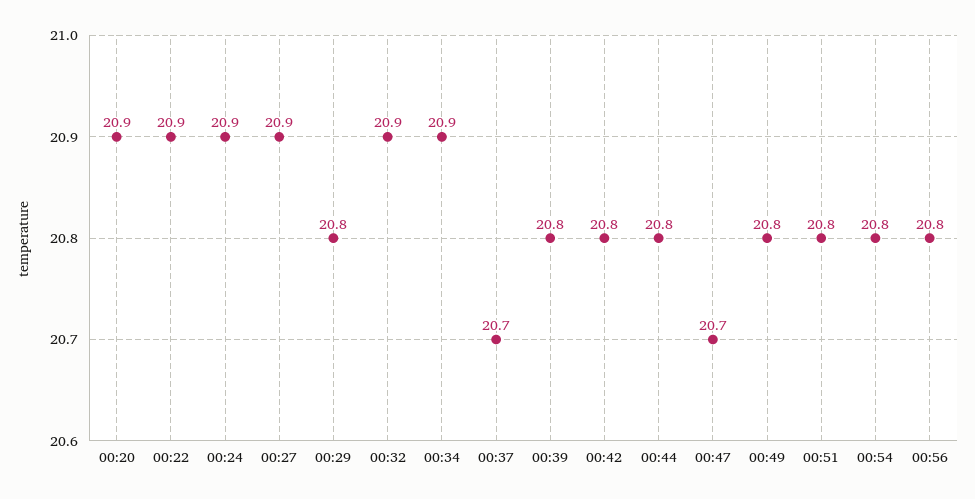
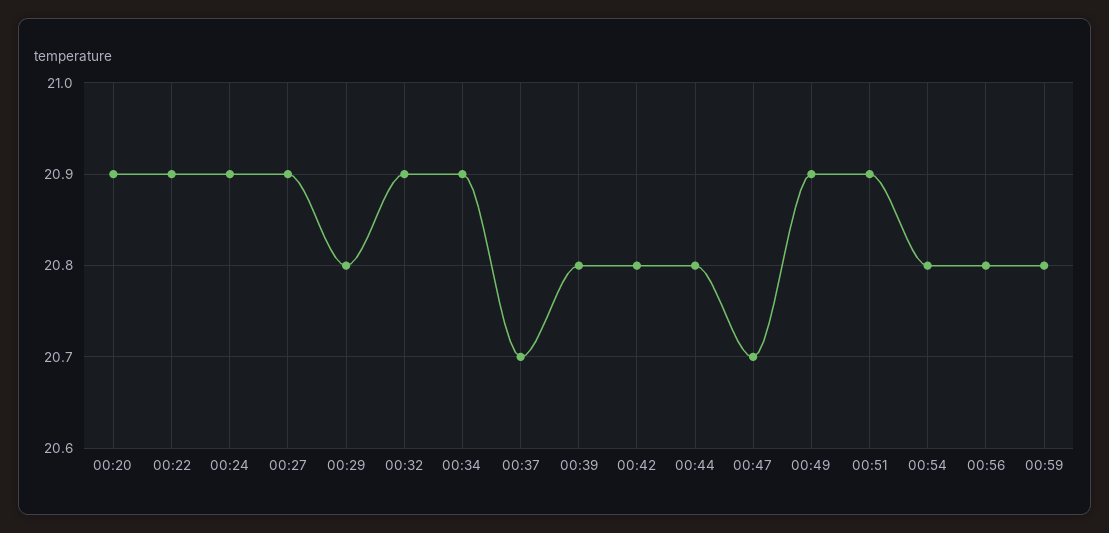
00:49: 20.8 -> 20.9
00:51: 20.8 -> 20.9
00:59: none -> 20.8

